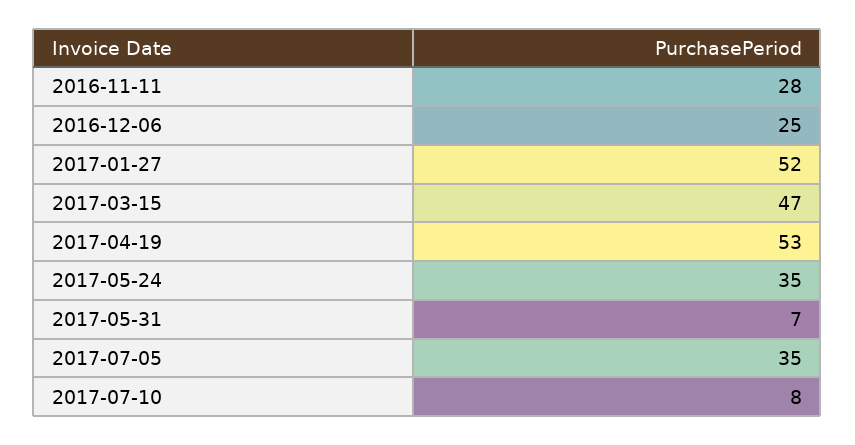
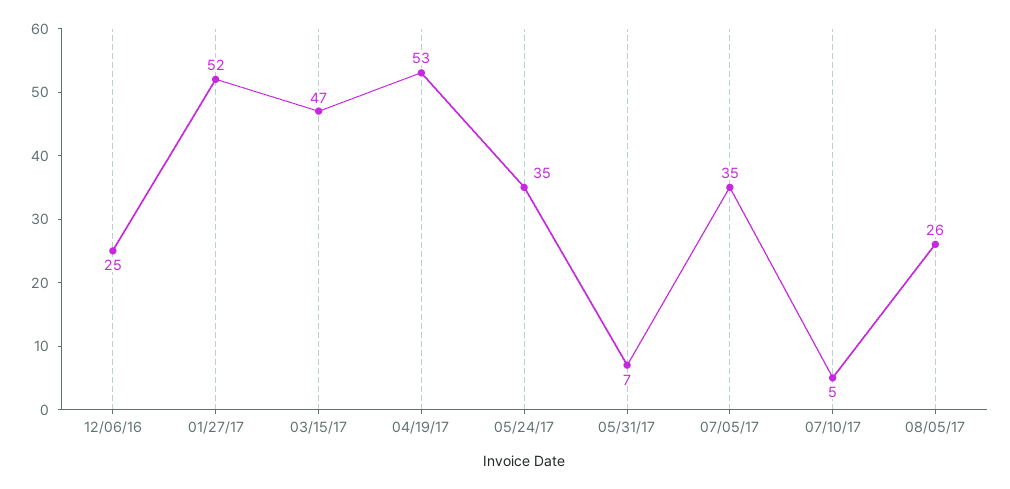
2016-11-11: 28 -> none
2017-07-10: 8 -> 5
08/05/17: none -> 26

